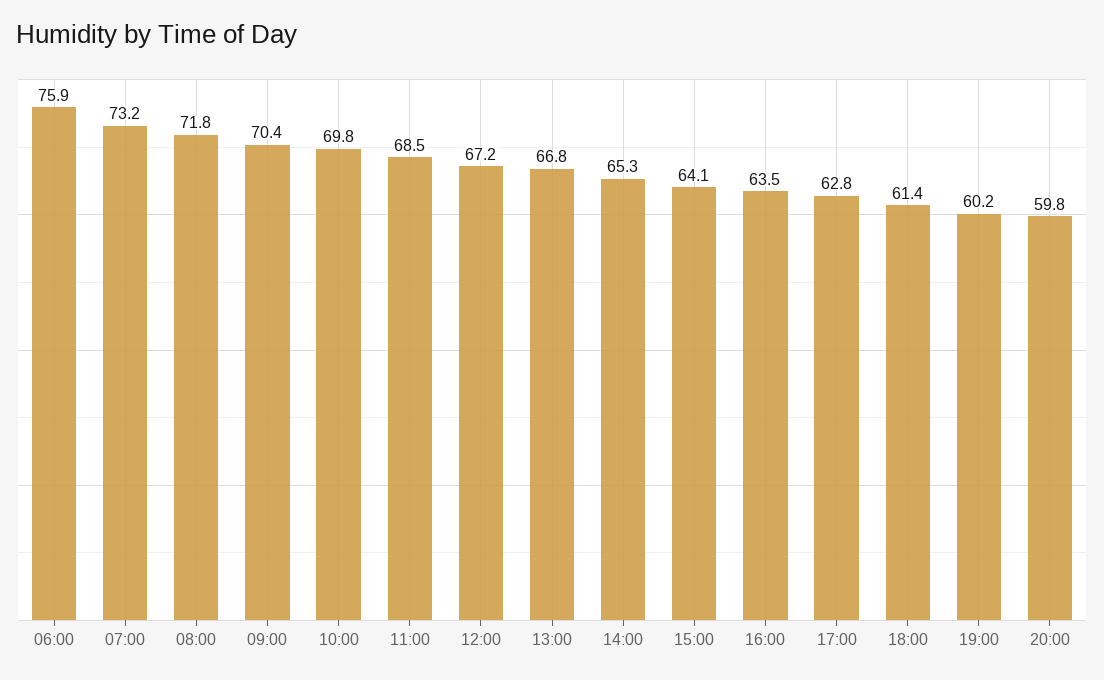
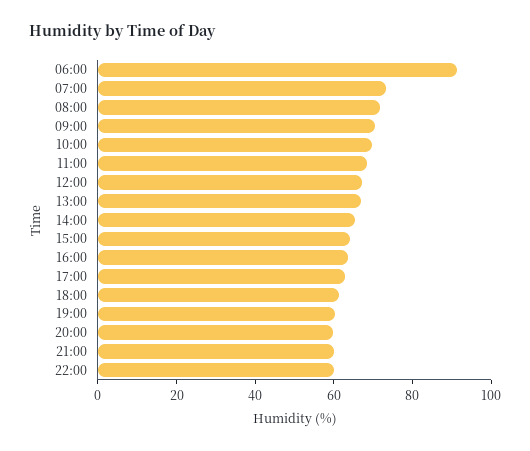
06:00: 75.9 -> 90
21:00: none -> 60
22:00: none -> 60

